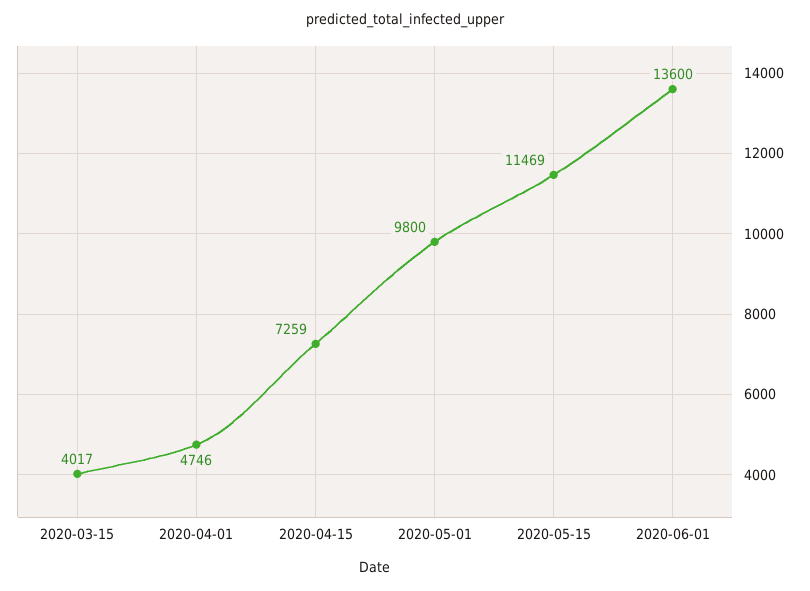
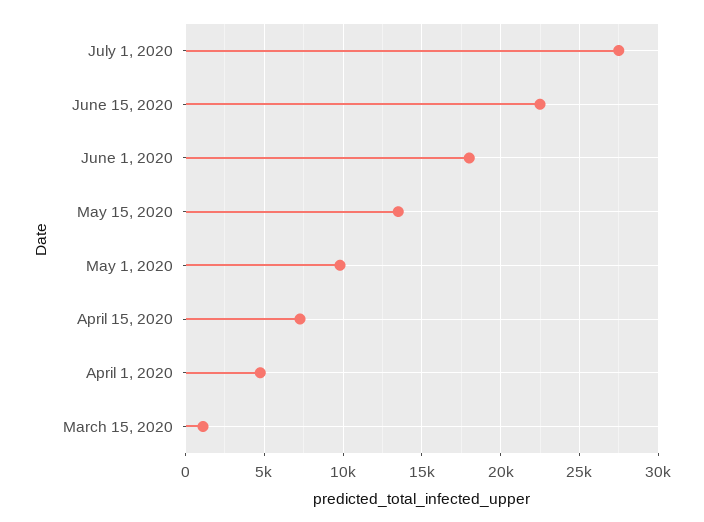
2020-03-15: 4017 -> 1000
2020-05-15: 11469 -> 13500
2020-06-01: 13600 -> 18000
July 1, 2020: none -> 27500
June 15, 2020: none -> 22500

